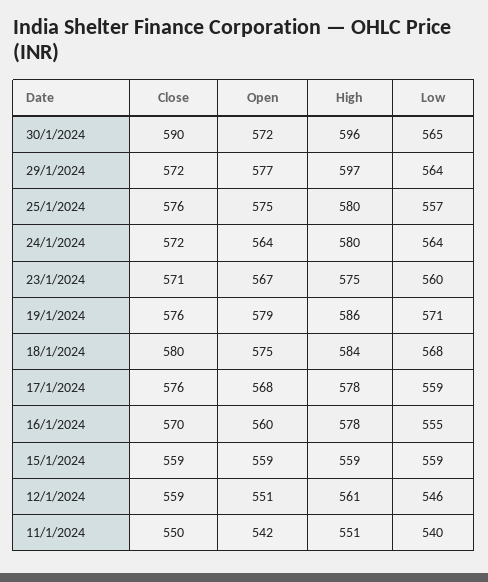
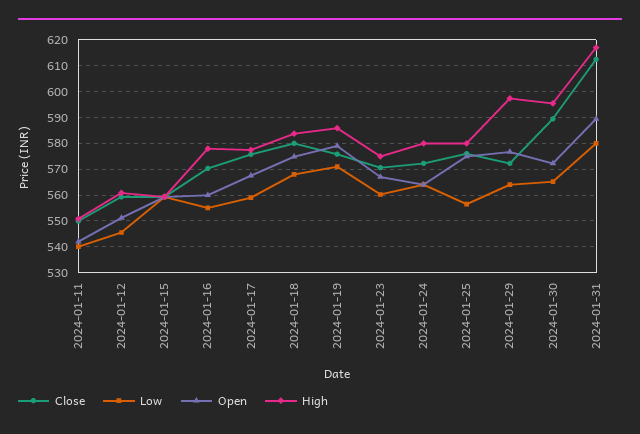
Close, 2024-01-31: none -> 612.5
Low, 2024-01-31: none -> 580
Open, 2024-01-31: none -> 590
High, 2024-01-31: none -> 617.5

